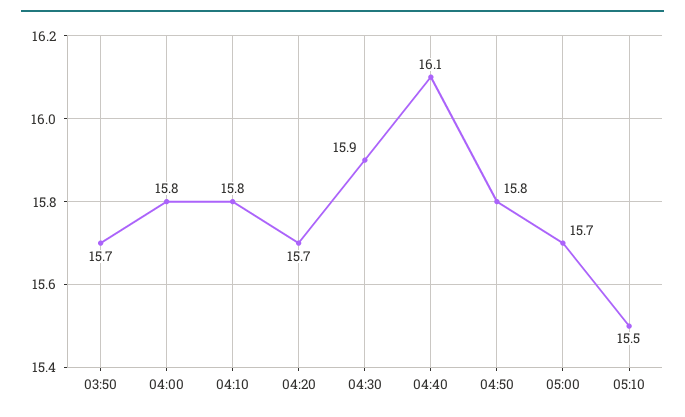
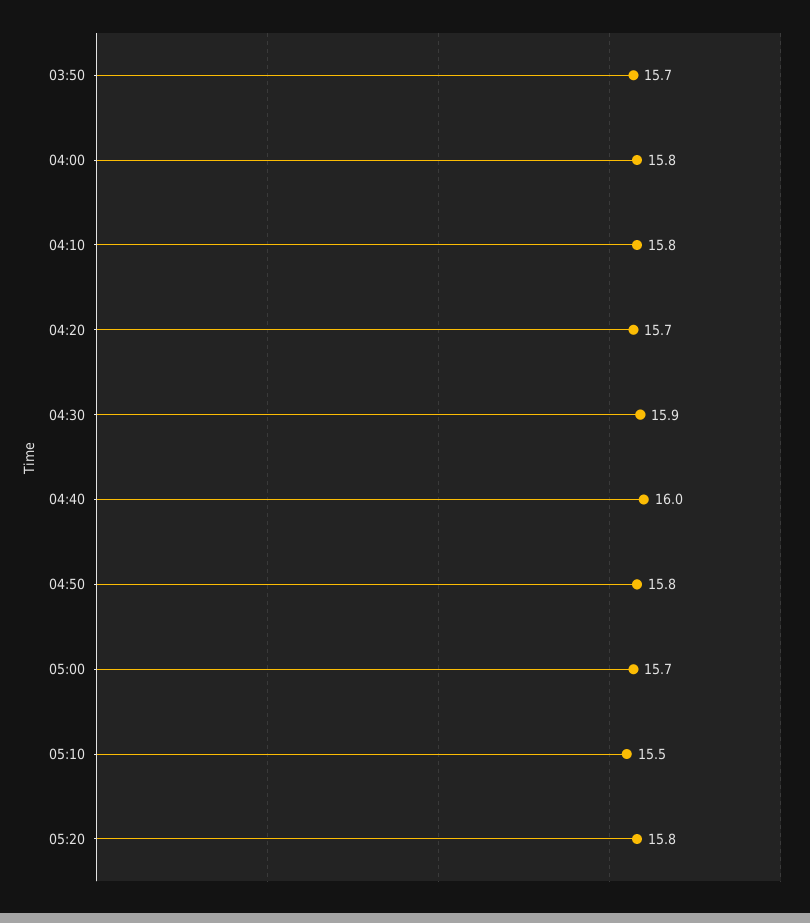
04:40: 16.1 -> 16
05:20: none -> 15.8

